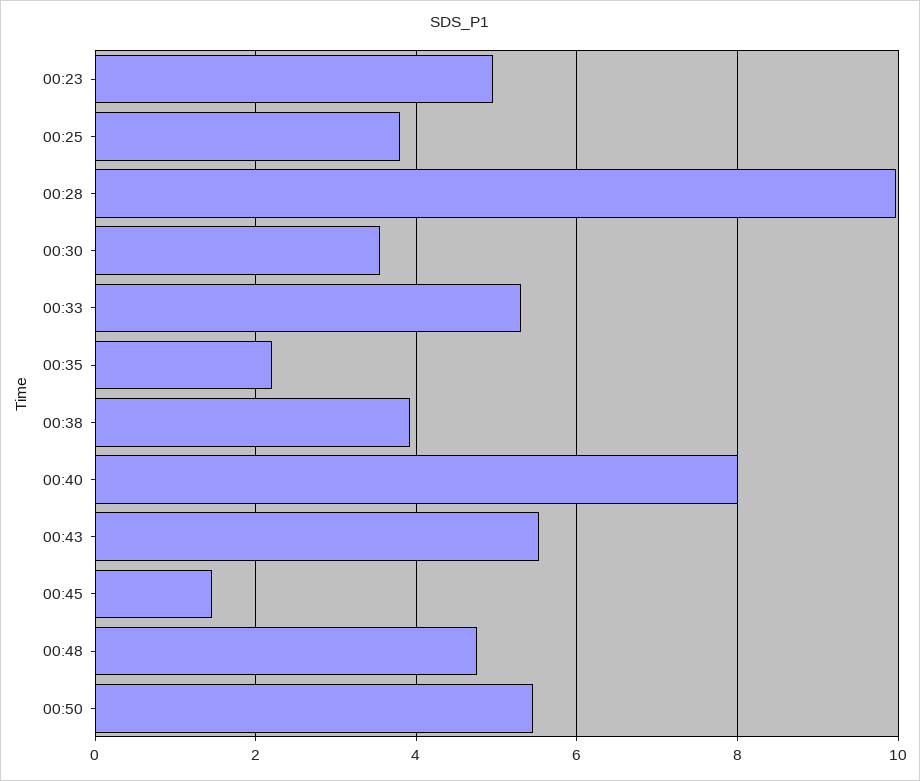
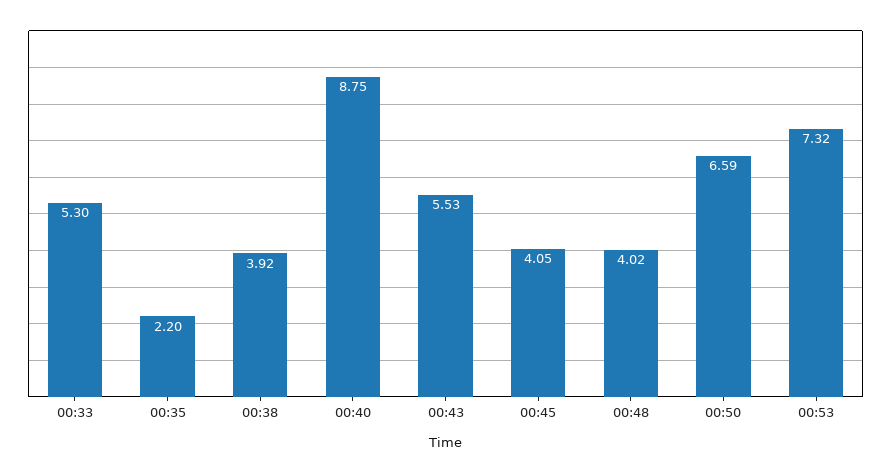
00:23: 5 -> none
00:25: 3.8 -> none
00:28: 10 -> none
00:30: 3.6 -> none
00:40: 8 -> 8.75
00:45: 1.4 -> 4.05
00:48: 4.8 -> 4.02
00:50: 5.4 -> 6.59
00:53: none -> 7.32

